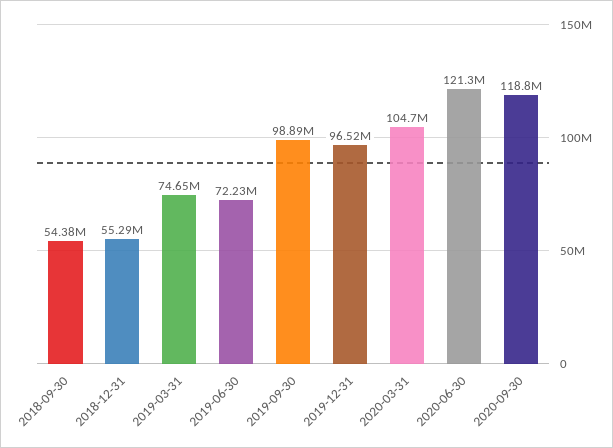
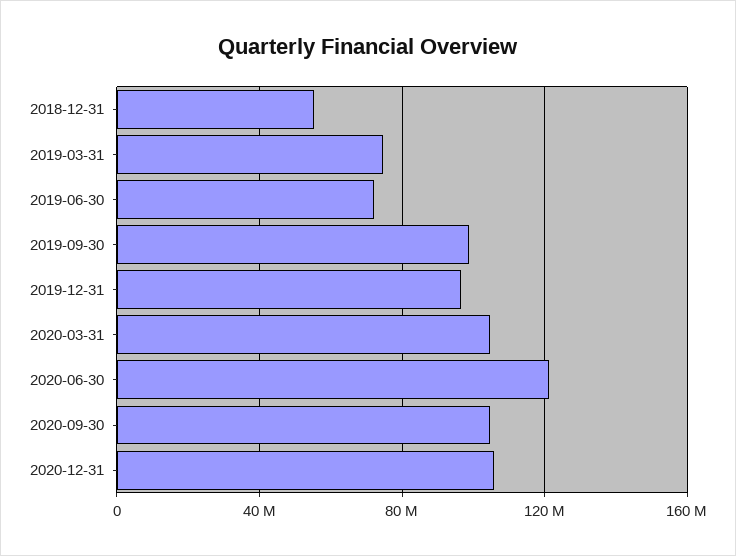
2018-09-30: 54380000 -> none
2020-09-30: 118800000 -> 105000000
2020-12-31: none -> 105000000

